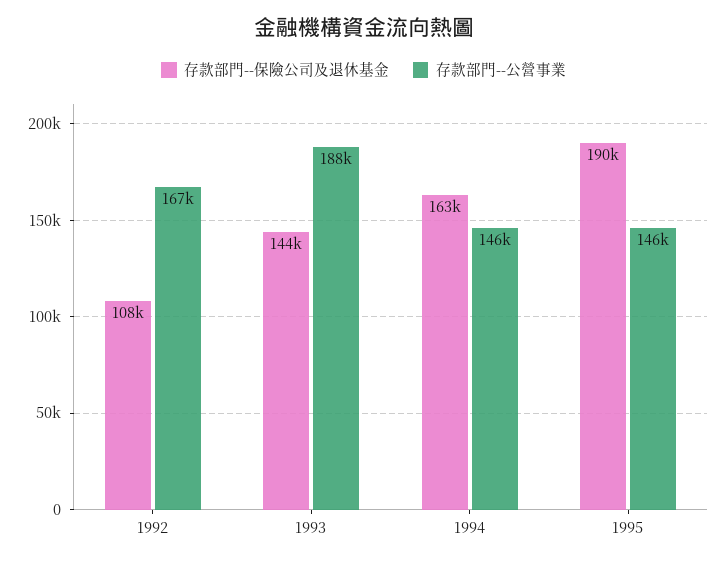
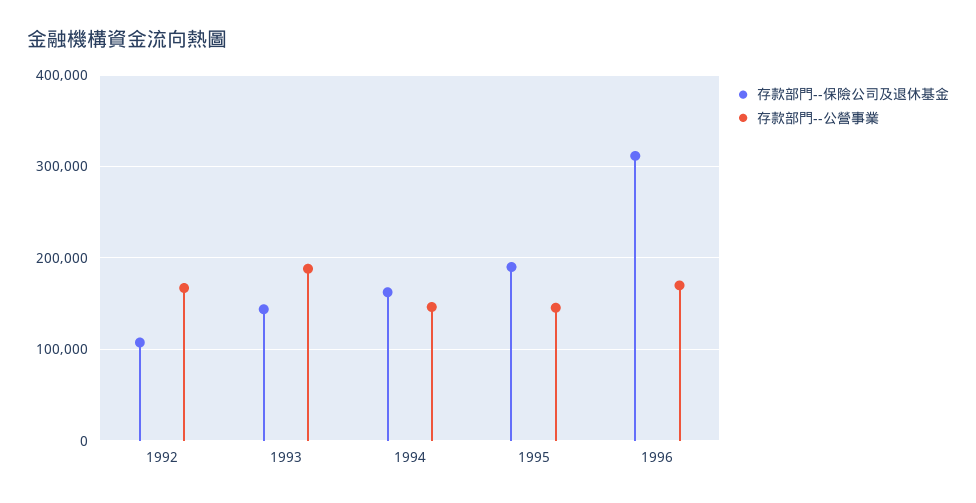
存款部門--保險公司及退休基金, 1996: none -> 310000
存款部門--公營事業, 1996: none -> 170000

